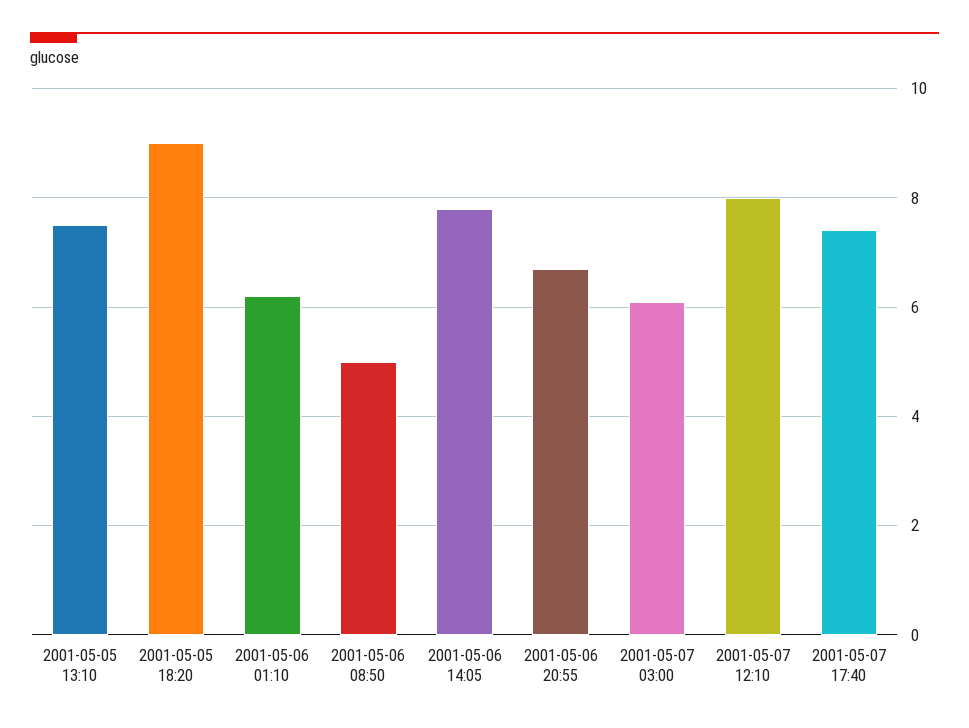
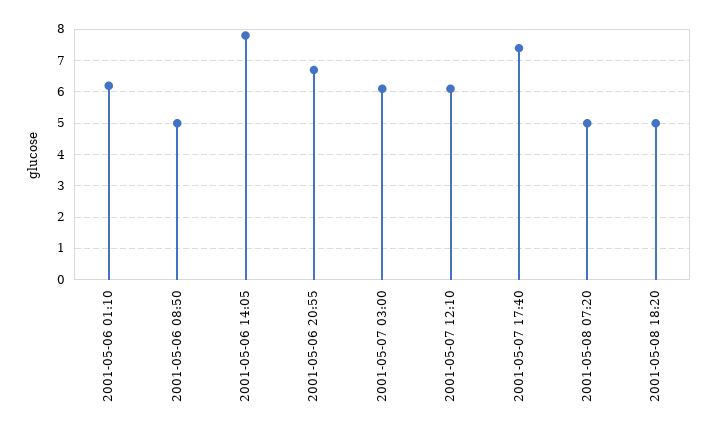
2001-05-05 13:10: 7.5 -> none
2001-05-05 18:20: 9 -> none
2001-05-07 12:10: 8 -> 6
2001-05-08 07:20: none -> 5
2001-05-08 18:20: none -> 5

